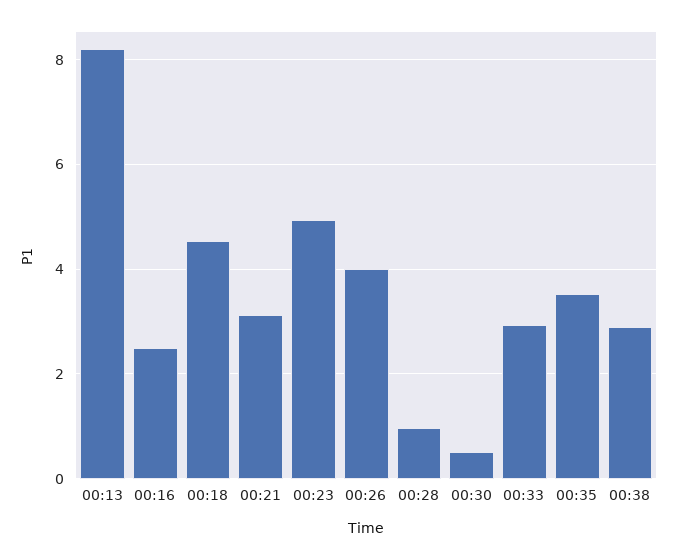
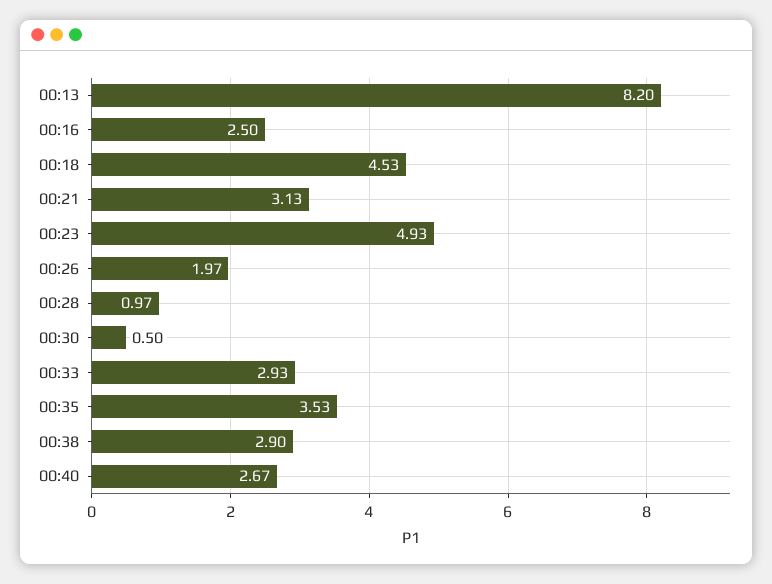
00:26: 4 -> 1.97
00:40: none -> 2.67

